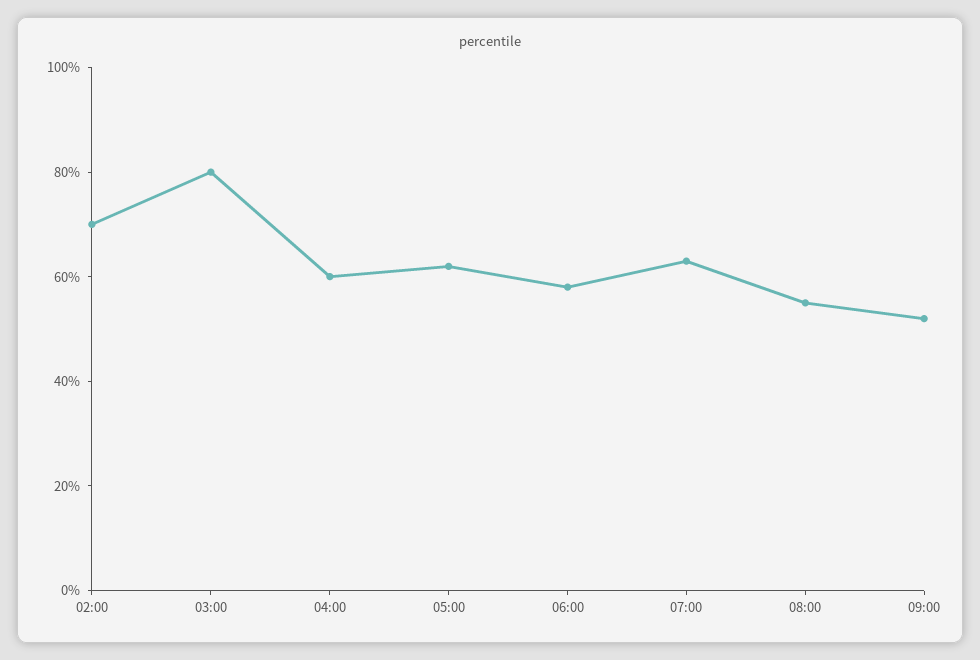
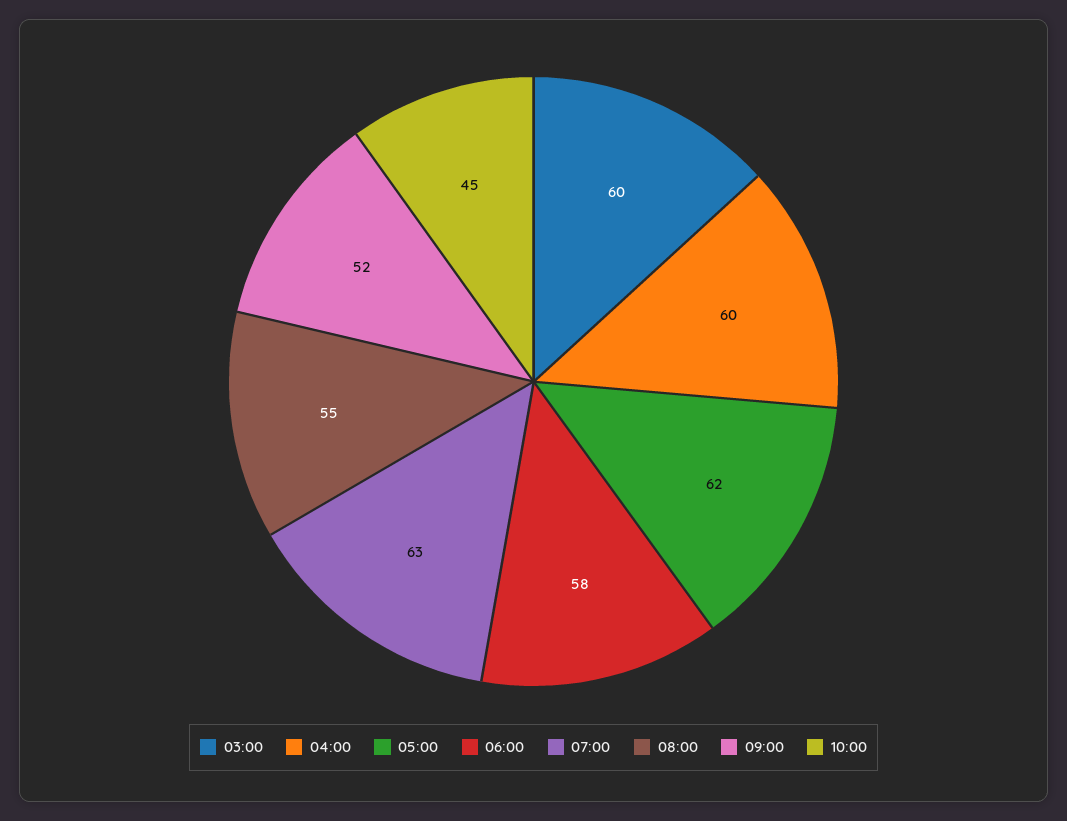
02:00: 70 -> none
03:00: 80 -> 60
10:00: none -> 45

